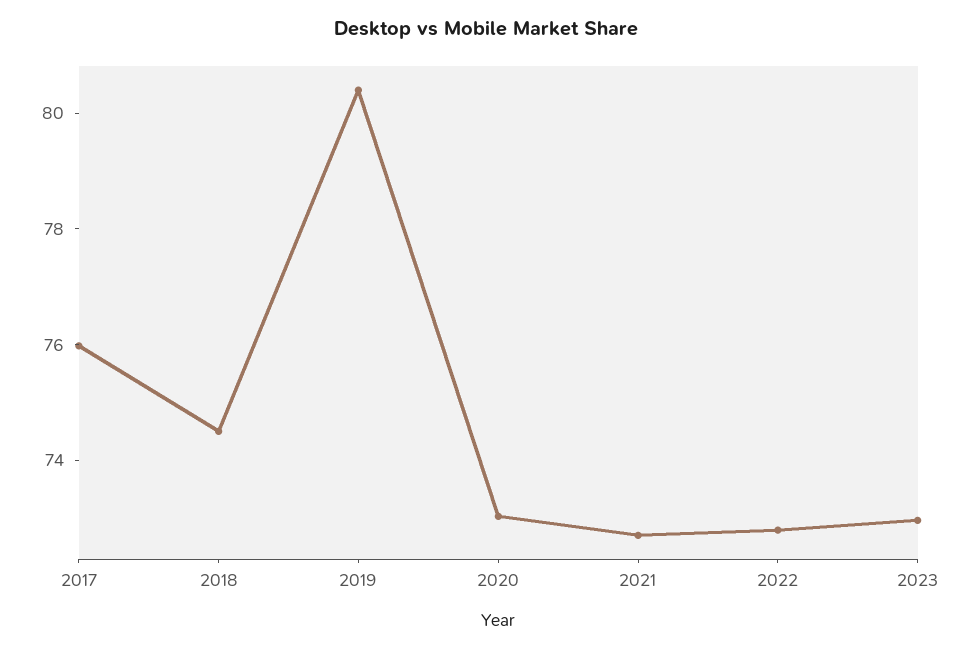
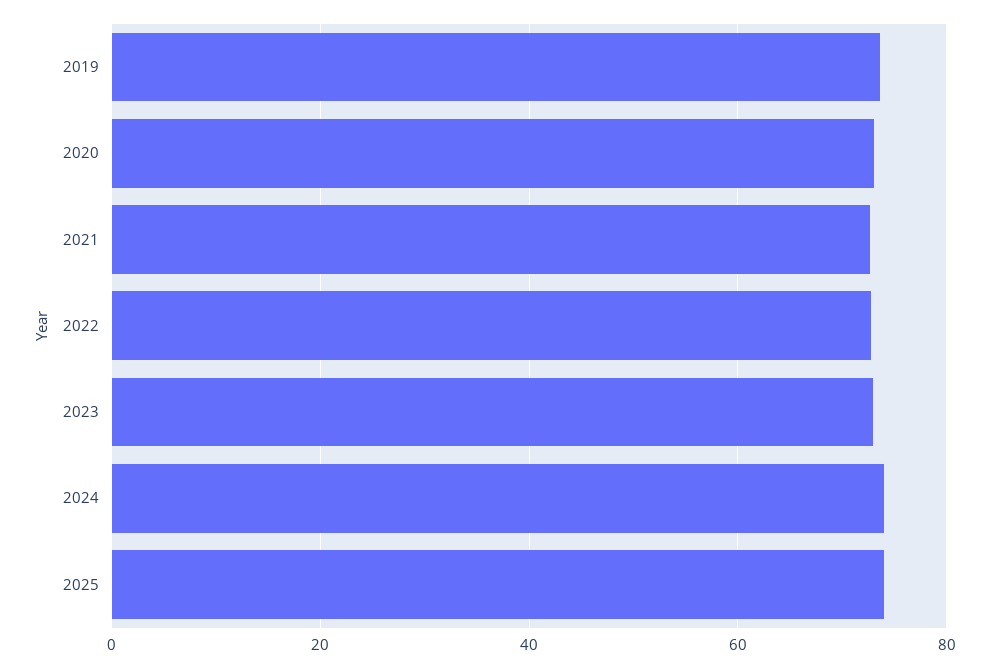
2017: 76 -> none
2018: 74.5 -> none
2019: 80.5 -> 74
2024: none -> 74
2025: none -> 74

